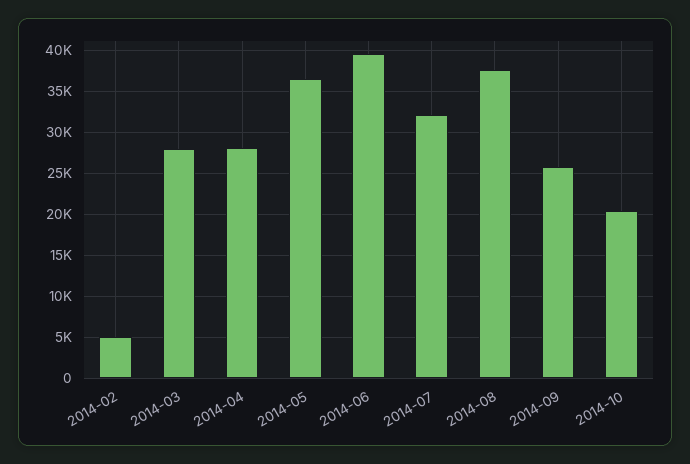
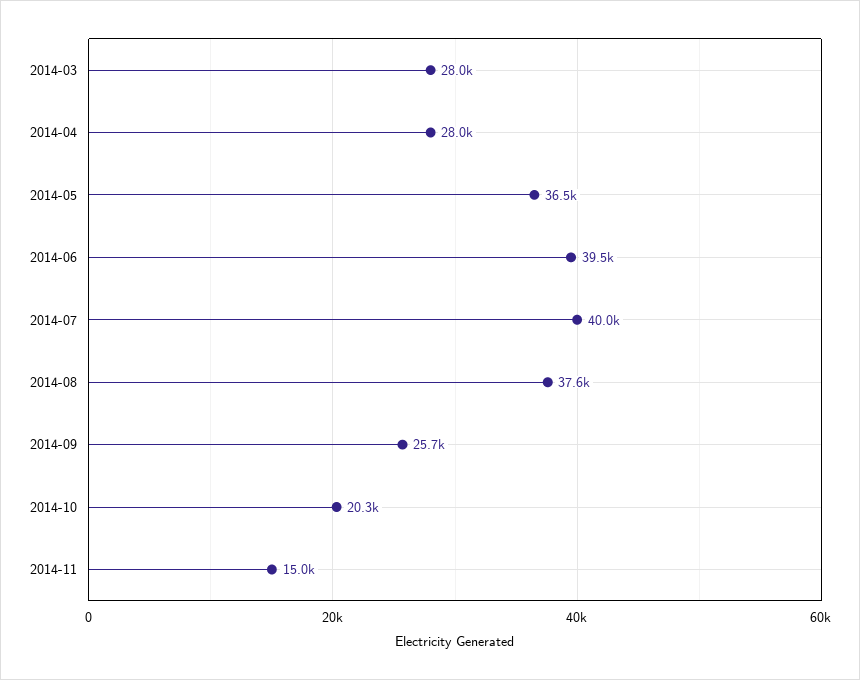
2014-02: 5000 -> none
2014-07: 32000 -> 40000
2014-11: none -> 15000

